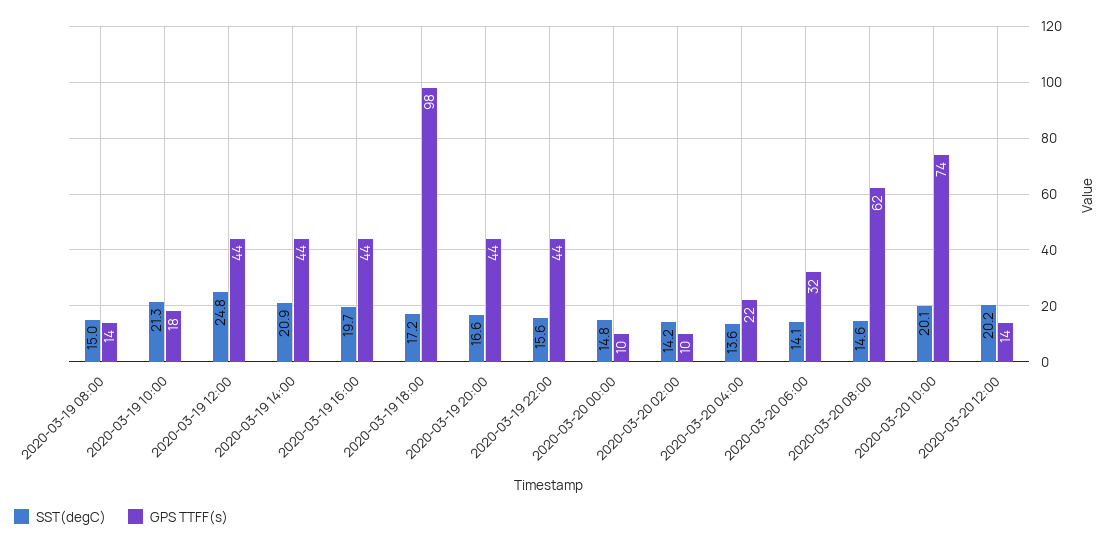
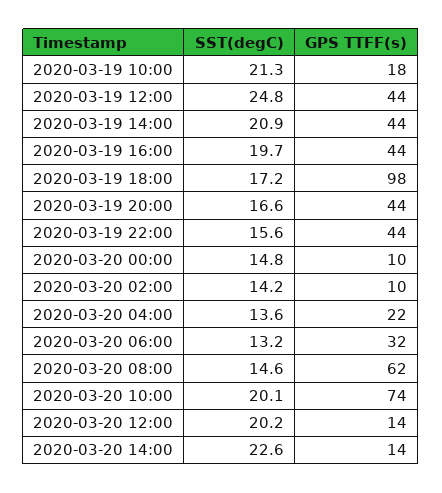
SST(degC), 2020-03-19 08:00: 15 -> none
GPS TTFF(s), 2020-03-19 08:00: 14 -> none
SST(degC), 2020-03-20 06:00: 14.1 -> 13.2
SST(degC), 2020-03-20 14:00: none -> 22.6
GPS TTFF(s), 2020-03-20 14:00: none -> 14

